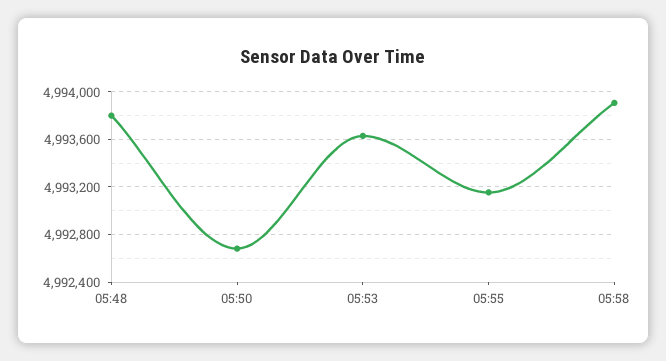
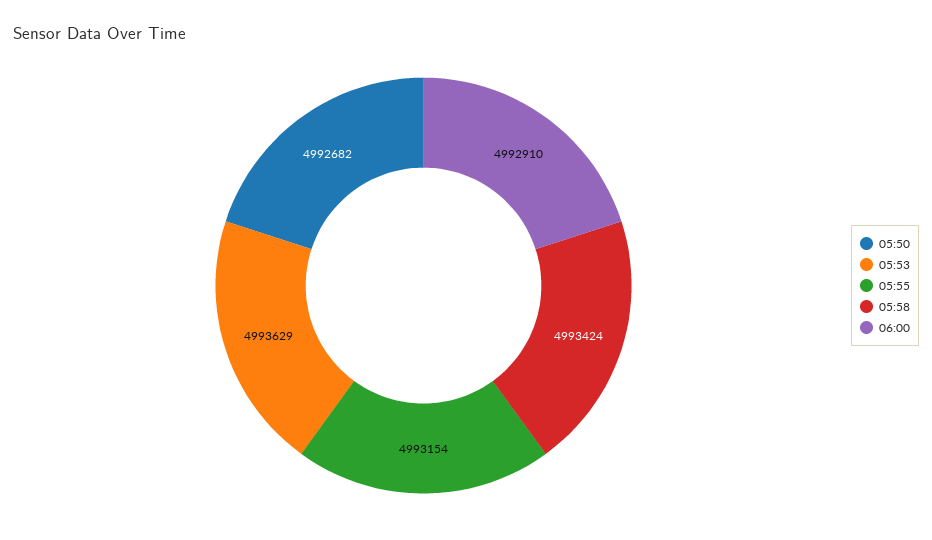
05:48: 4993800 -> none
05:58: 4993900 -> 4993424
06:00: none -> 4992910

